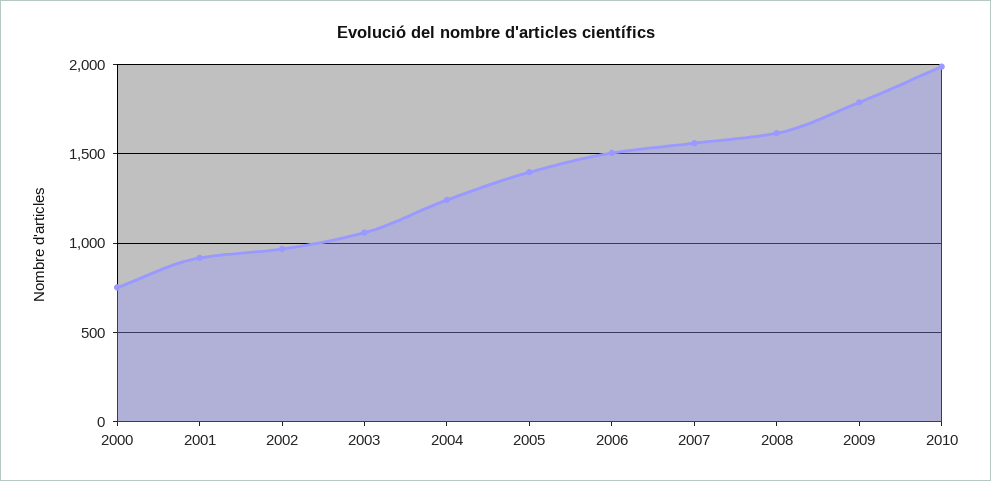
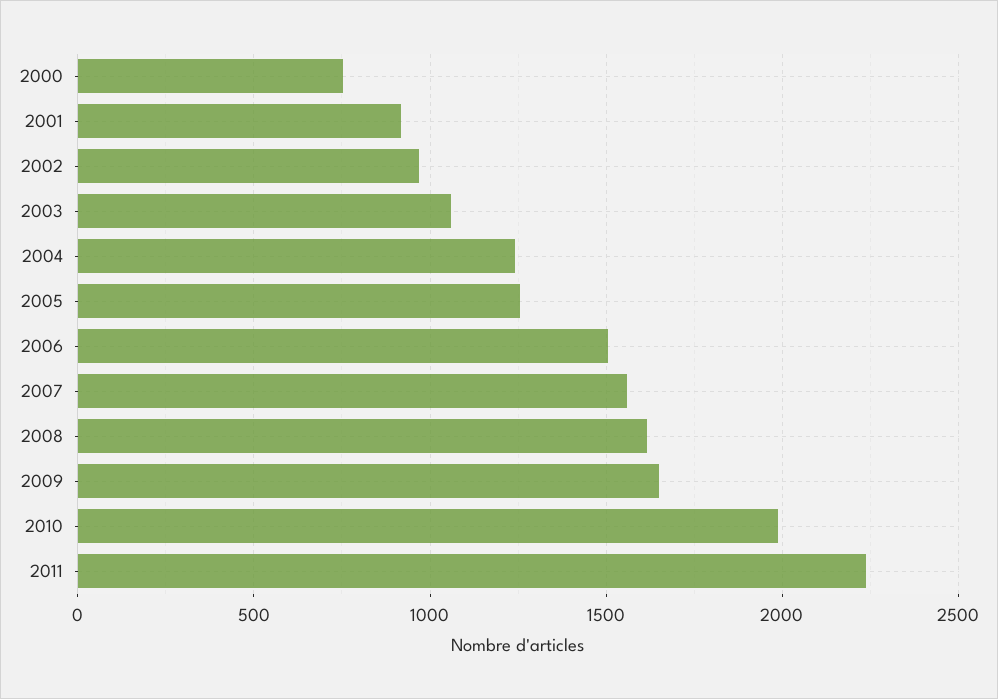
2005: 1400 -> 1250
2009: 1800 -> 1650
2011: none -> 2250

